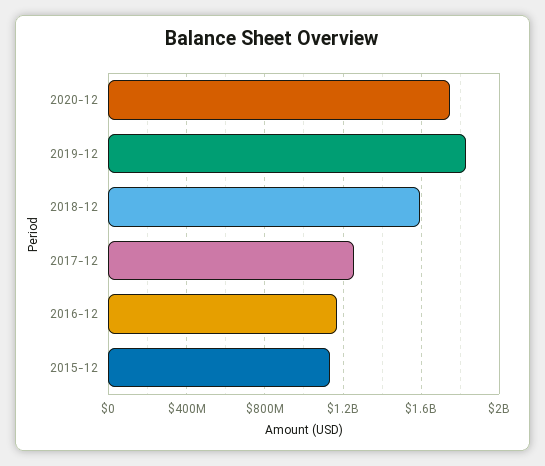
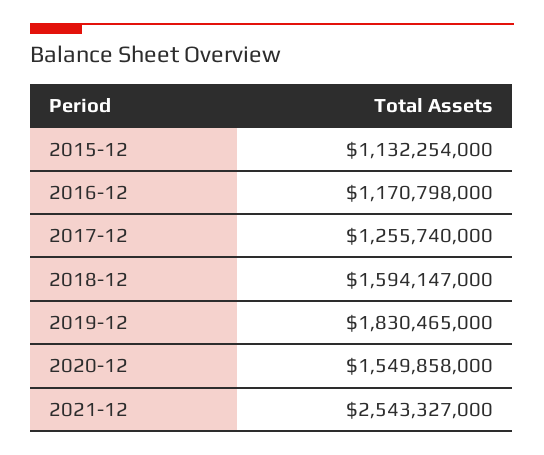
2020-12: 1750000000 -> 1549858000
2021-12: none -> 2543327000

